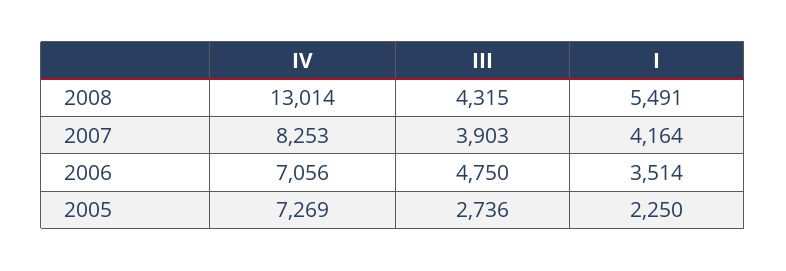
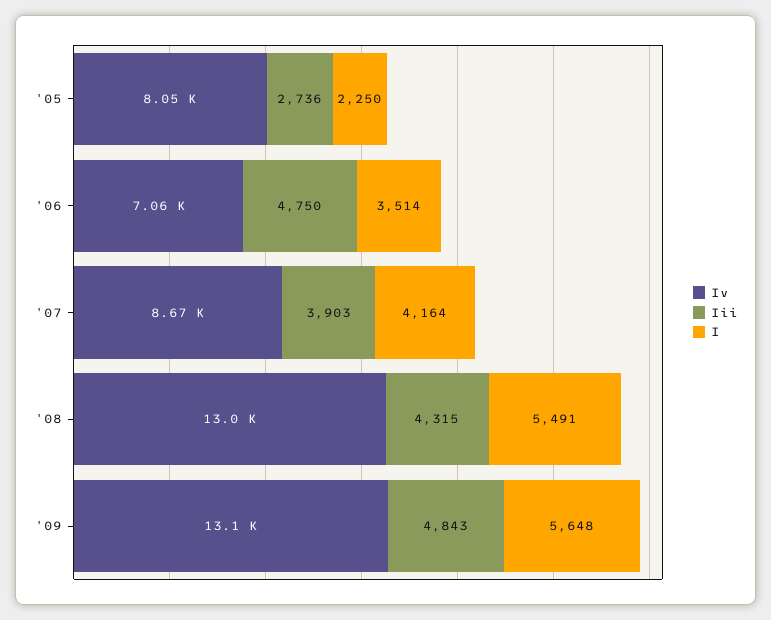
IV, 2007: 8253 -> 8670
IV, 2005: 7269 -> 8050
IV, '09: none -> 13100
III, '09: none -> 4843
I, '09: none -> 5648

